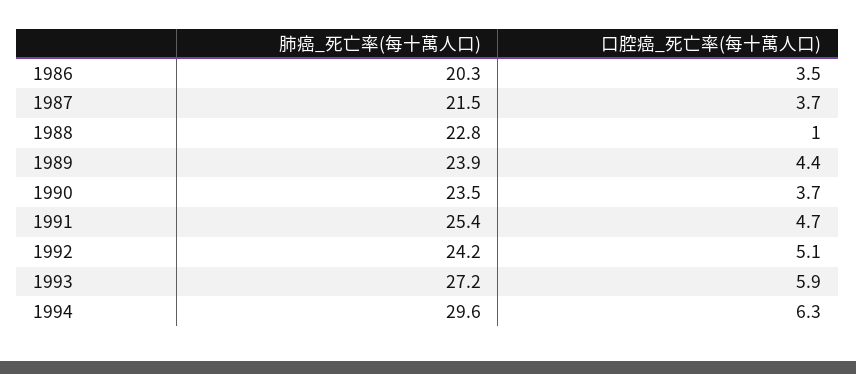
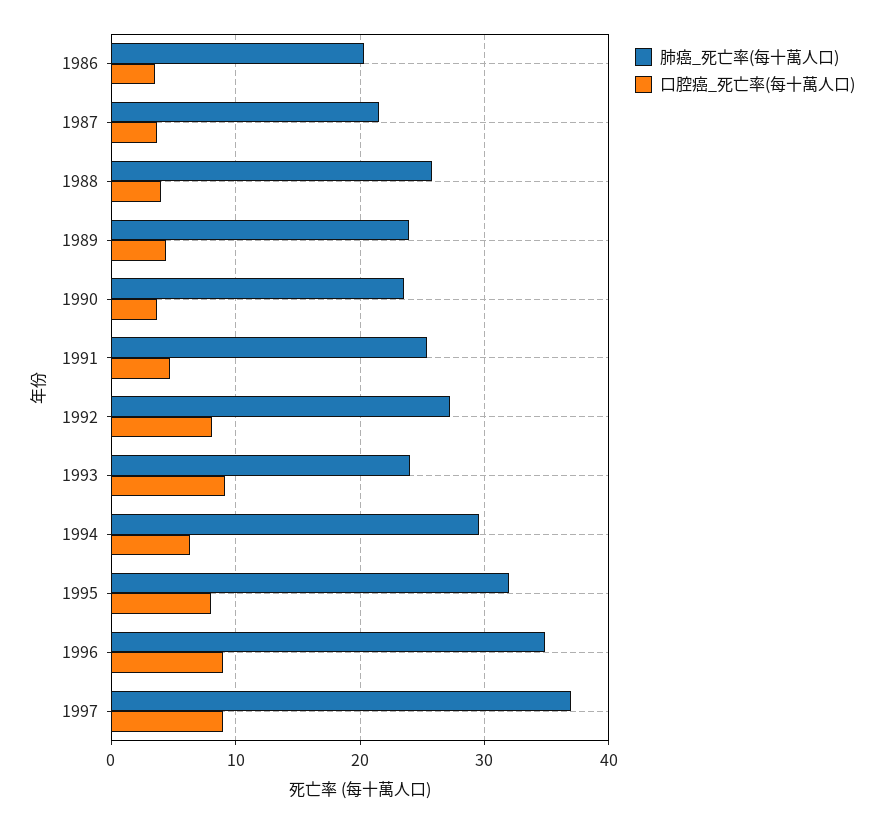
肺癌_死亡率(每十萬人口), 1988: 22.8 -> 26
口腔癌_死亡率(每十萬人口), 1988: 1 -> 4
肺癌_死亡率(每十萬人口), 1992: 24.2 -> 27
口腔癌_死亡率(每十萬人口), 1992: 5.1 -> 8
肺癌_死亡率(每十萬人口), 1993: 27.2 -> 24
口腔癌_死亡率(每十萬人口), 1993: 5.9 -> 9
肺癌_死亡率(每十萬人口), 1995: none -> 32
口腔癌_死亡率(每十萬人口), 1995: none -> 8
肺癌_死亡率(每十萬人口), 1996: none -> 35
口腔癌_死亡率(每十萬人口), 1996: none -> 9
肺癌_死亡率(每十萬人口), 1997: none -> 37
口腔癌_死亡率(每十萬人口), 1997: none -> 9

